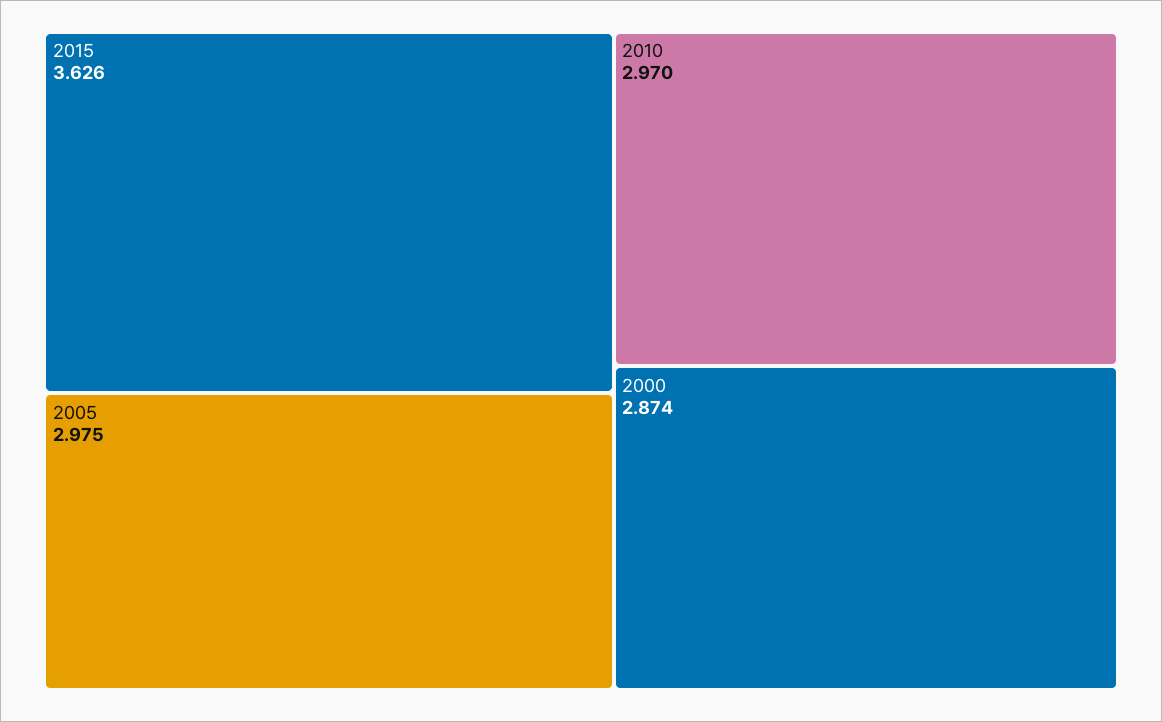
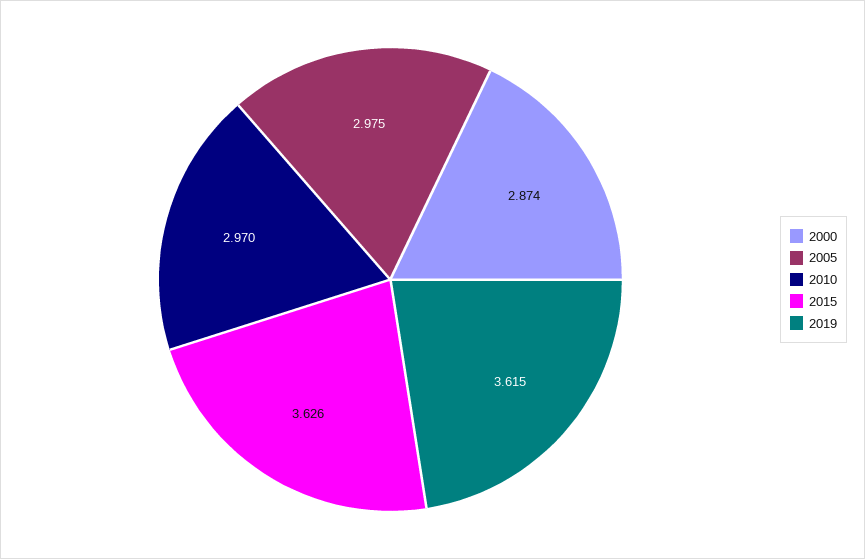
2019: none -> 3.615

